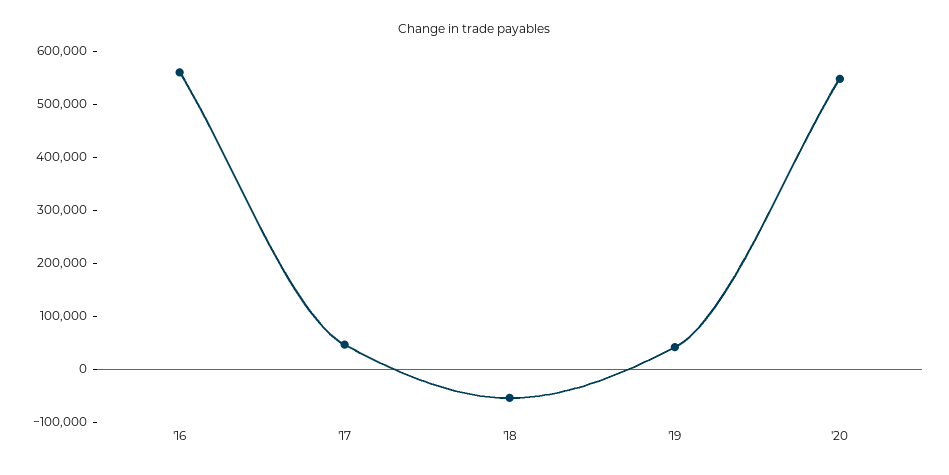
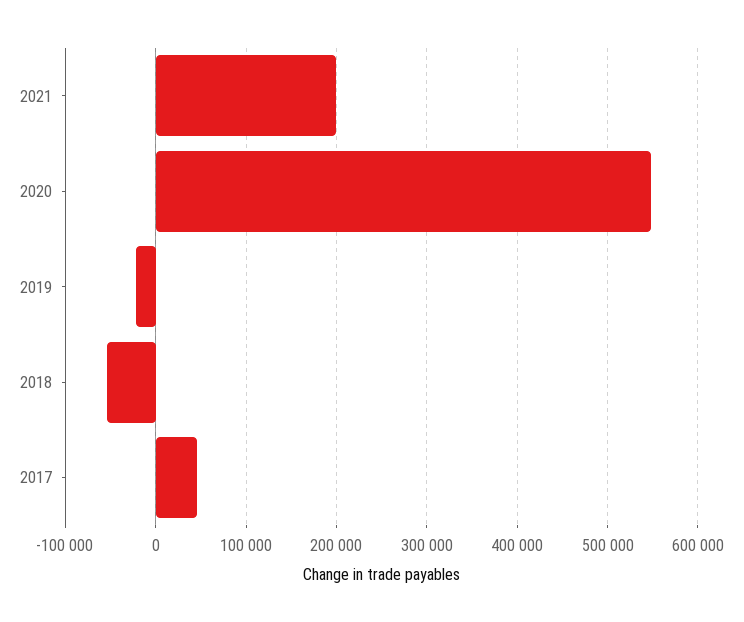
'16: 560000 -> none
'19: 40000 -> -20000
2021: none -> 200000

